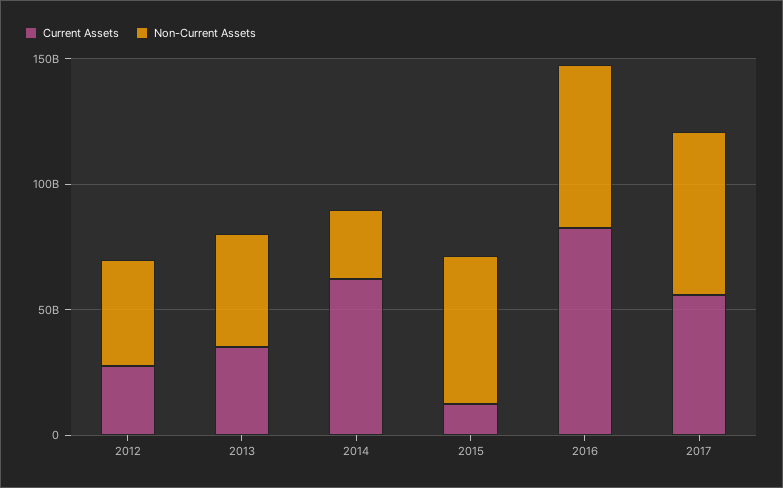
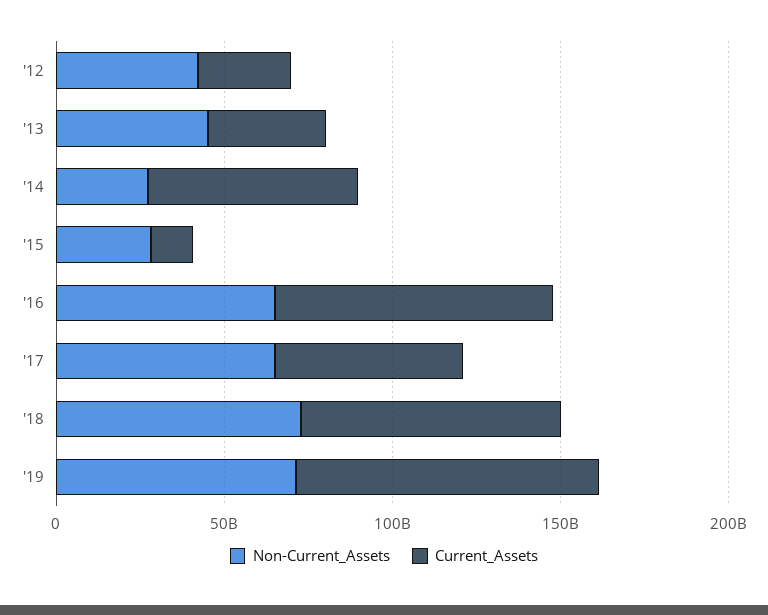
Non-Current Assets, 2015: 60000000000 -> 30000000000
Non-Current Assets, '18: none -> 70000000000
Current Assets, '18: none -> 80000000000
Non-Current Assets, '19: none -> 70000000000
Current Assets, '19: none -> 90000000000

